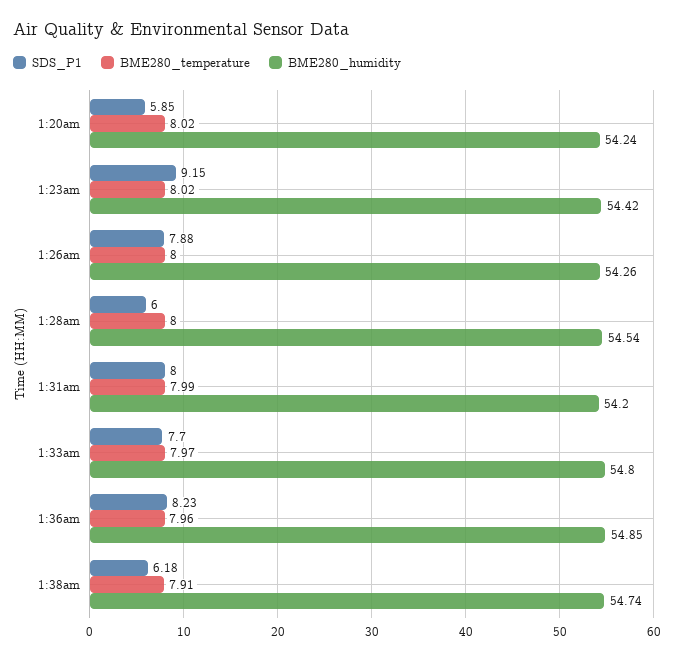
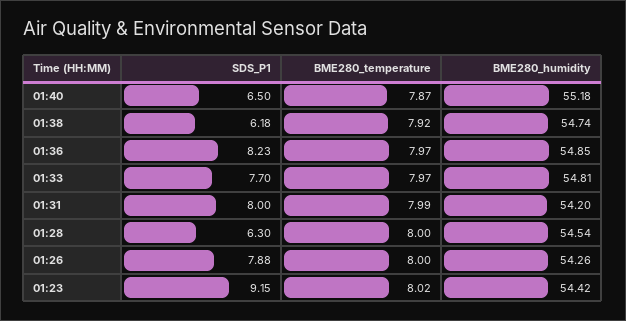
SDS_P1, 1:20am: 5.85 -> none
BME280_temperature, 1:20am: 8.02 -> none
BME280_humidity, 1:20am: 54.24 -> none
SDS_P1, 1:28am: 6 -> 6.3
BME280_humidity, 1:33am: 54.8 -> 54.81
BME280_temperature, 1:36am: 7.96 -> 7.97
BME280_temperature, 1:38am: 7.91 -> 7.92
SDS_P1, 01:40: none -> 6.5
BME280_temperature, 01:40: none -> 7.87
BME280_humidity, 01:40: none -> 55.18

